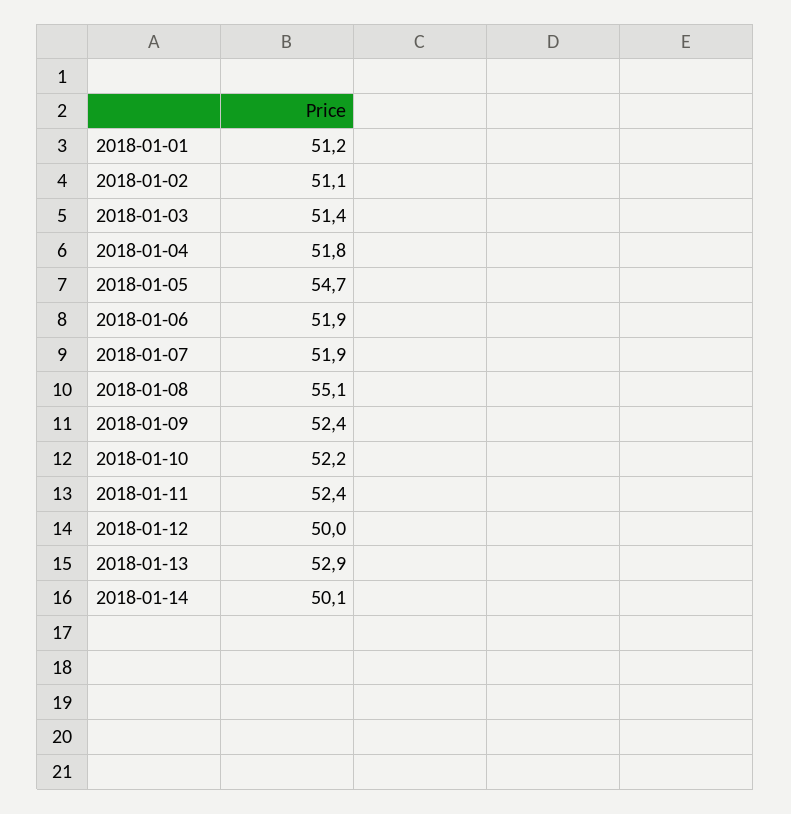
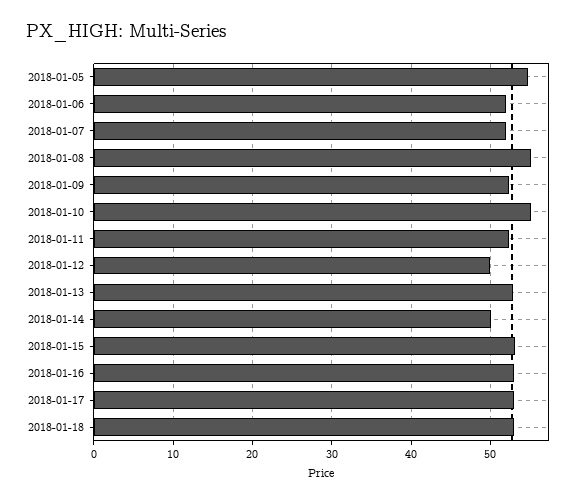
2018-01-01: 51.2 -> none
2018-01-02: 51.1 -> none
2018-01-03: 51.4 -> none
2018-01-04: 51.8 -> none
2018-01-10: 52.2 -> 55
2018-01-15: none -> 53
2018-01-16: none -> 53
2018-01-17: none -> 53
2018-01-18: none -> 53

